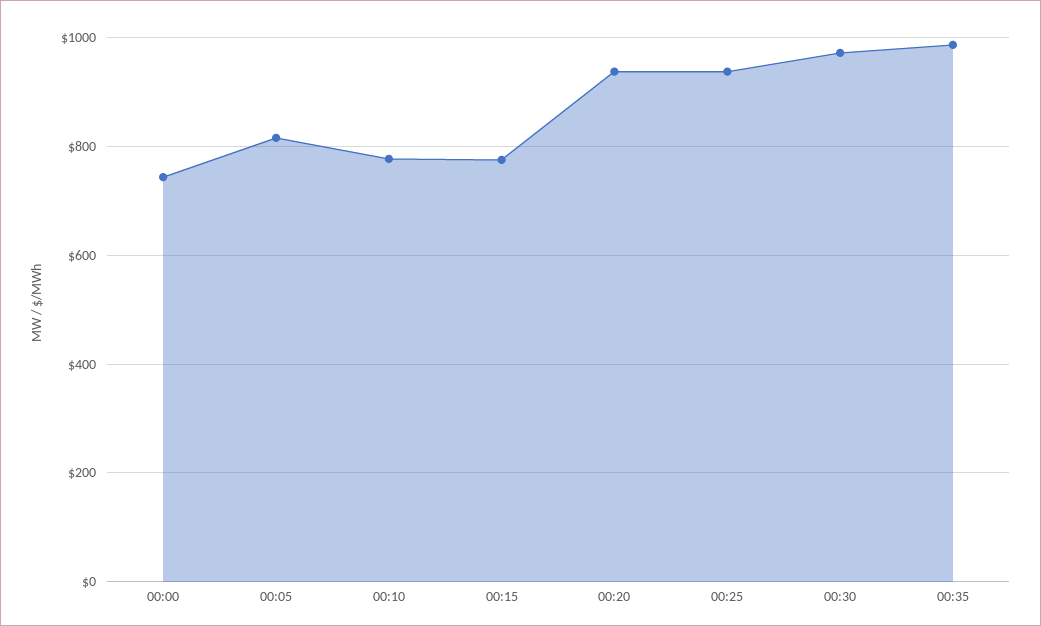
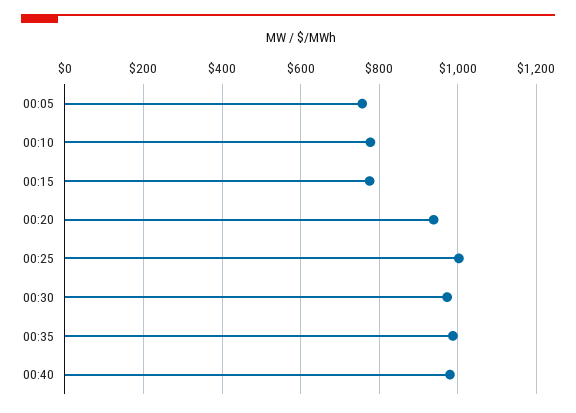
00:00: 740 -> none
00:05: 820 -> 760
00:25: 940 -> 1000
00:40: none -> 980

